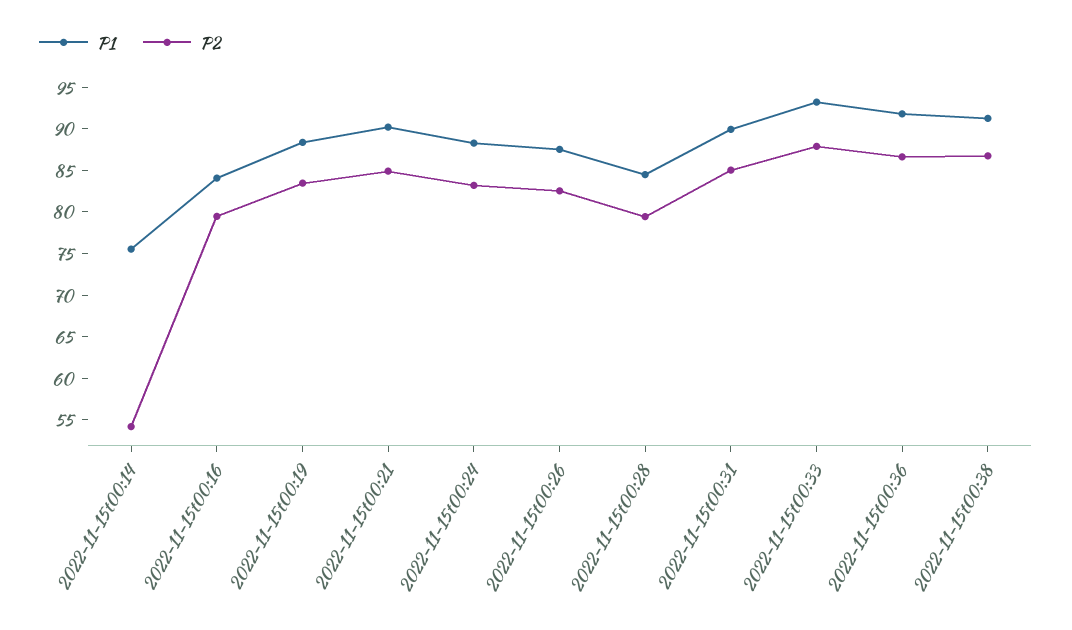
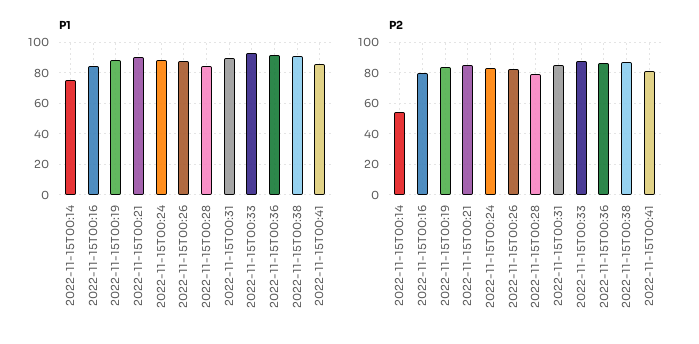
P1, 2022-11-15T00:41: none -> 85
P2, 2022-11-15T00:41: none -> 80

